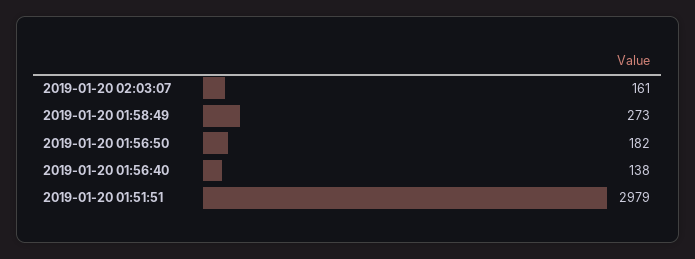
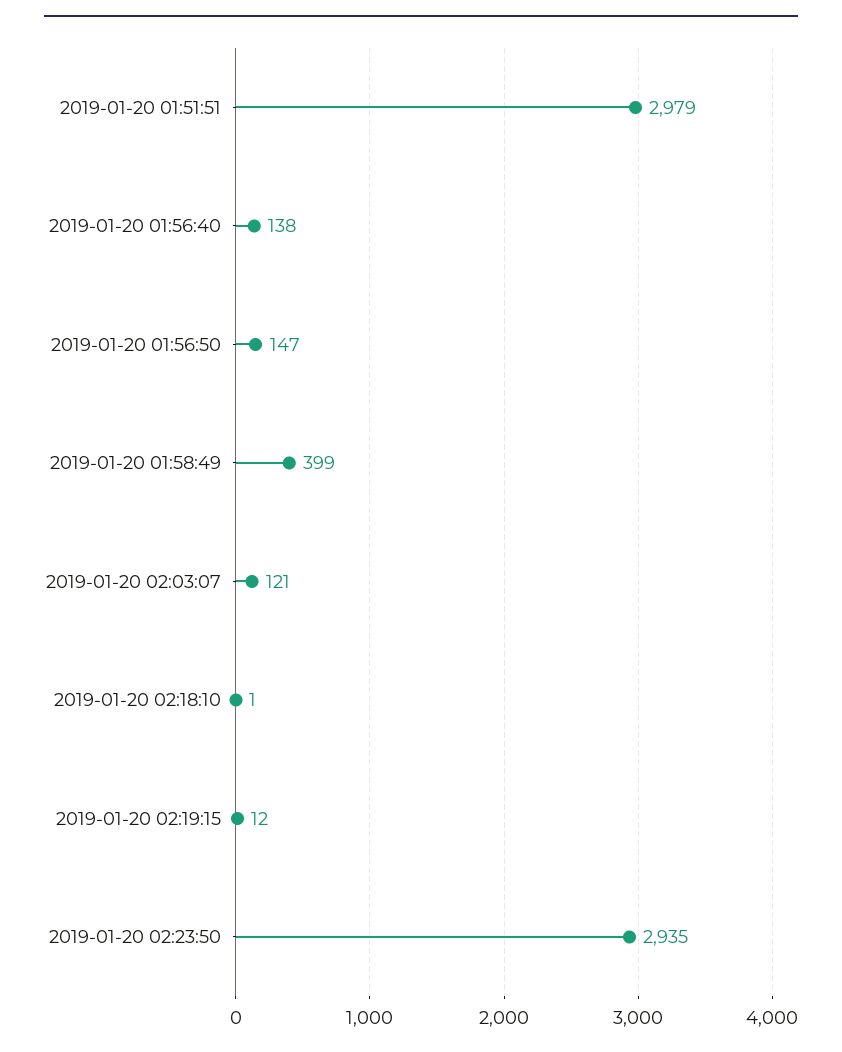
2019-01-20 02:03:07: 161 -> 121
2019-01-20 01:58:49: 273 -> 399
2019-01-20 01:56:50: 182 -> 147
2019-01-20 02:18:10: none -> 1
2019-01-20 02:19:15: none -> 12
2019-01-20 02:23:50: none -> 2935

